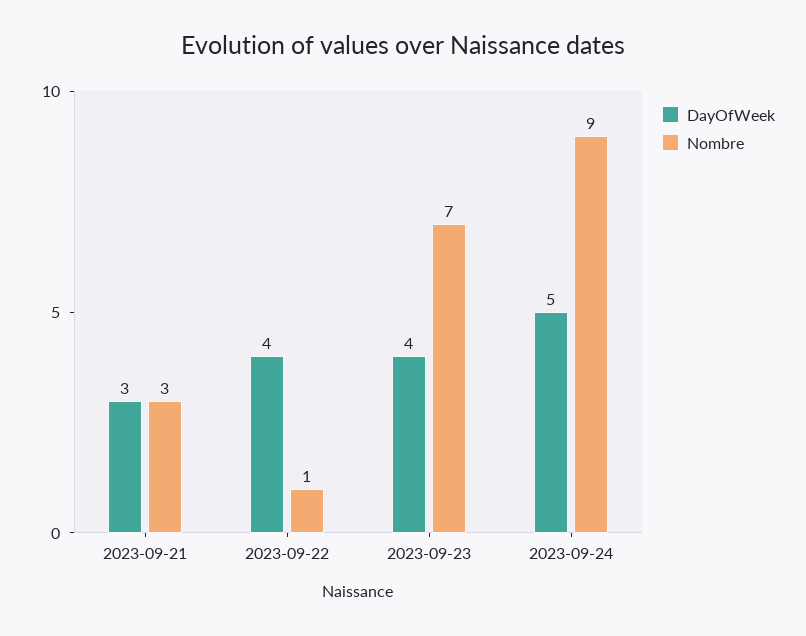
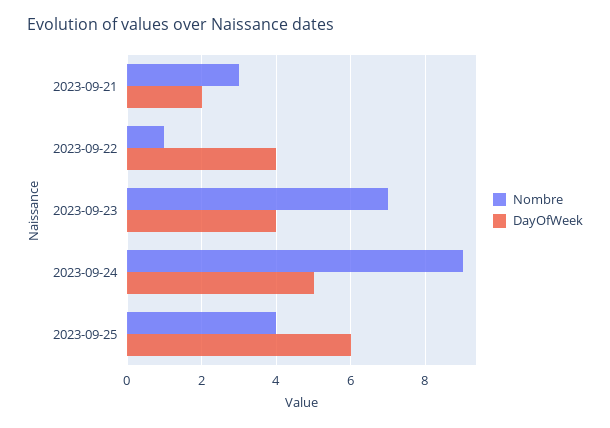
DayOfWeek, 2023-09-21: 3 -> 2
Nombre, 2023-09-25: none -> 4
DayOfWeek, 2023-09-25: none -> 6

